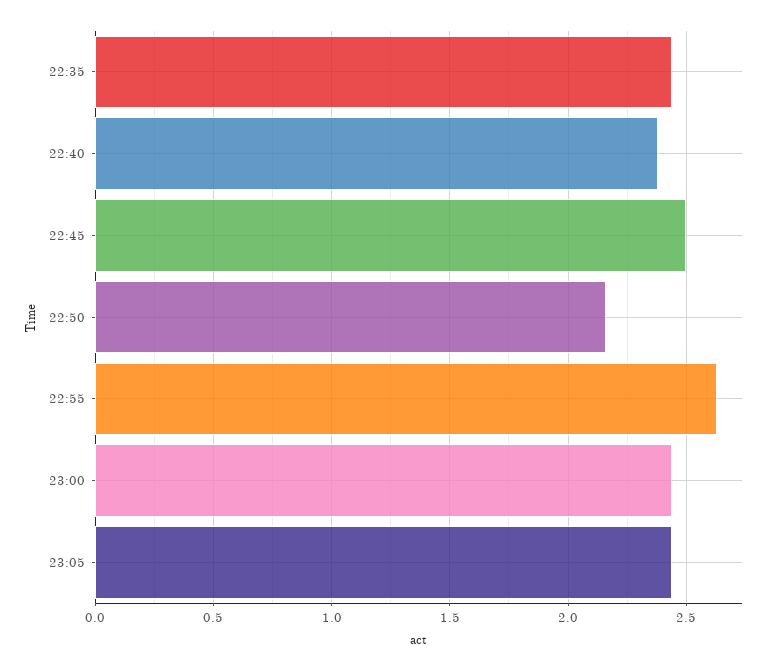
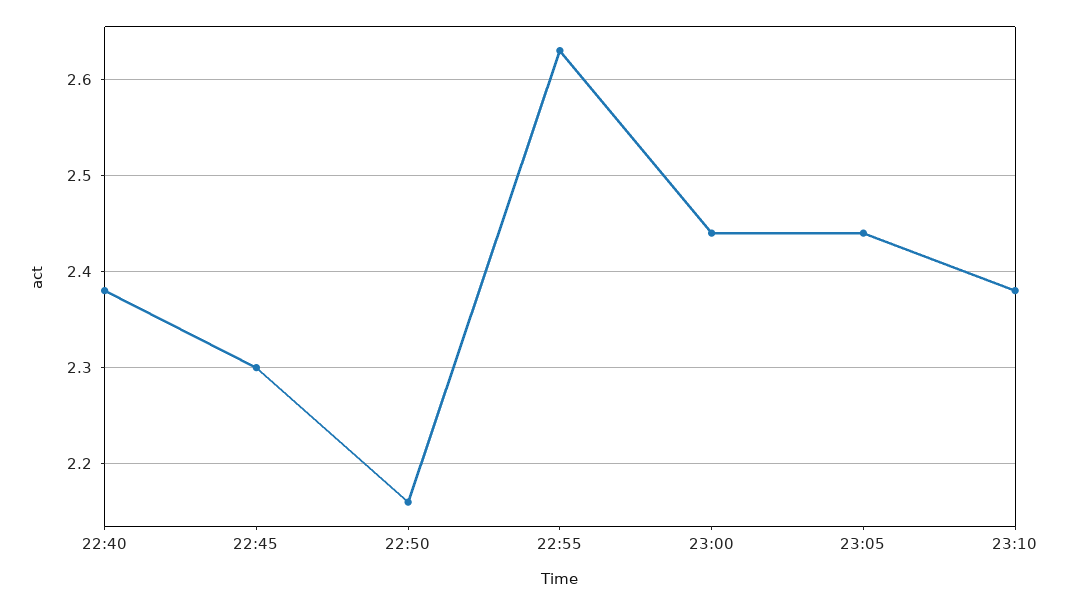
22:35: 2.45 -> none
22:45: 2.5 -> 2.3
23:10: none -> 2.38

